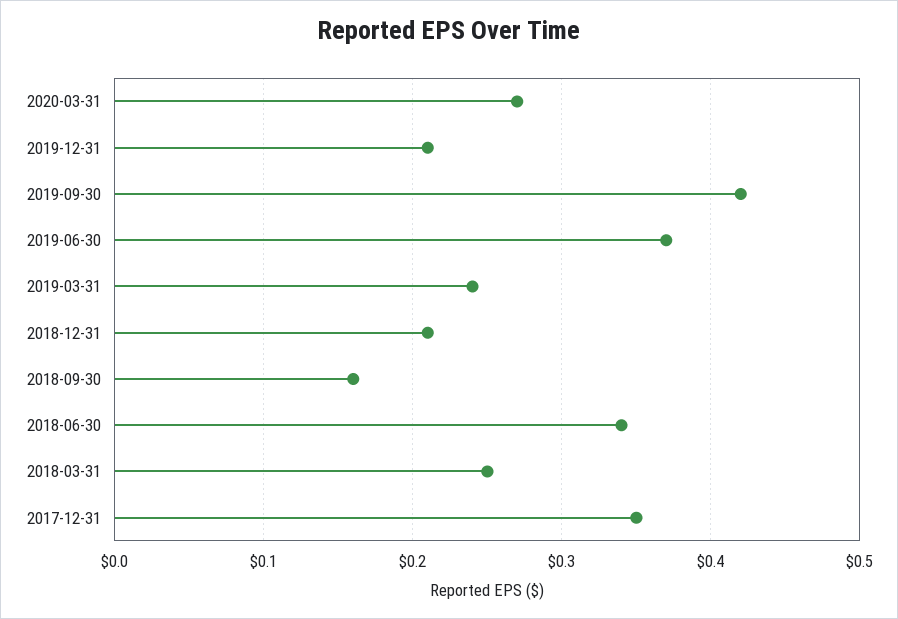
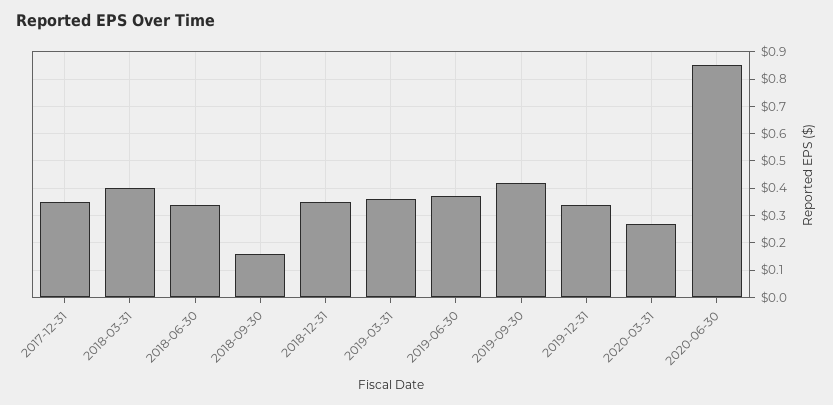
2019-12-31: 0.21 -> 0.35
2019-03-31: 0.24 -> 0.35
2018-12-31: 0.21 -> 0.35
2018-03-31: 0.25 -> 0.4
2020-06-30: none -> 0.85

